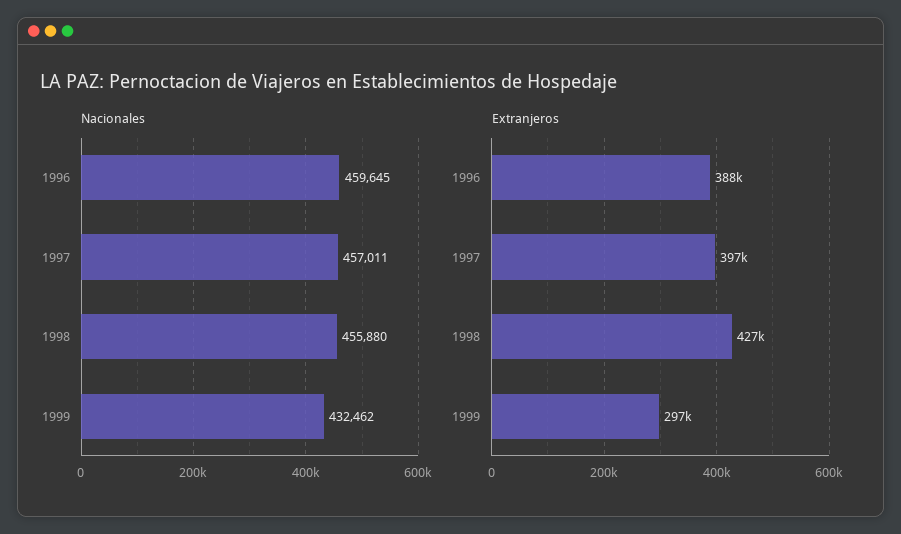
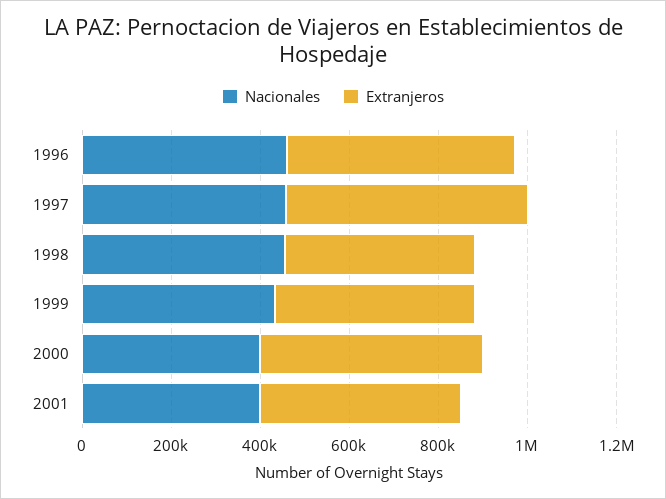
Extranjeros, 1996: 388000 -> 500000
Extranjeros, 1997: 397000 -> 550000
Extranjeros, 1999: 297000 -> 450000
Nacionales, 2000: none -> 400000
Extranjeros, 2000: none -> 500000
Nacionales, 2001: none -> 400000
Extranjeros, 2001: none -> 450000

